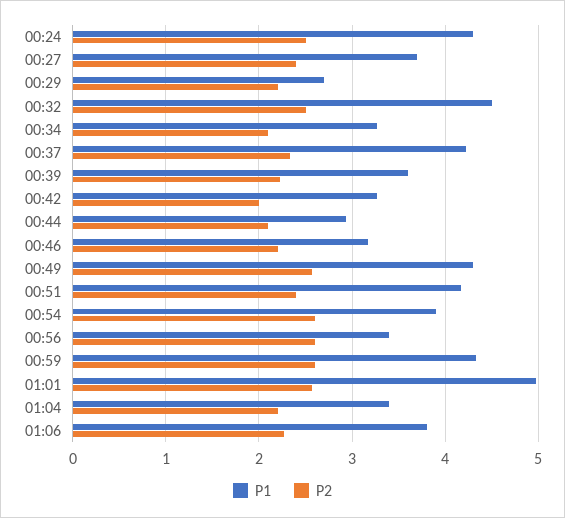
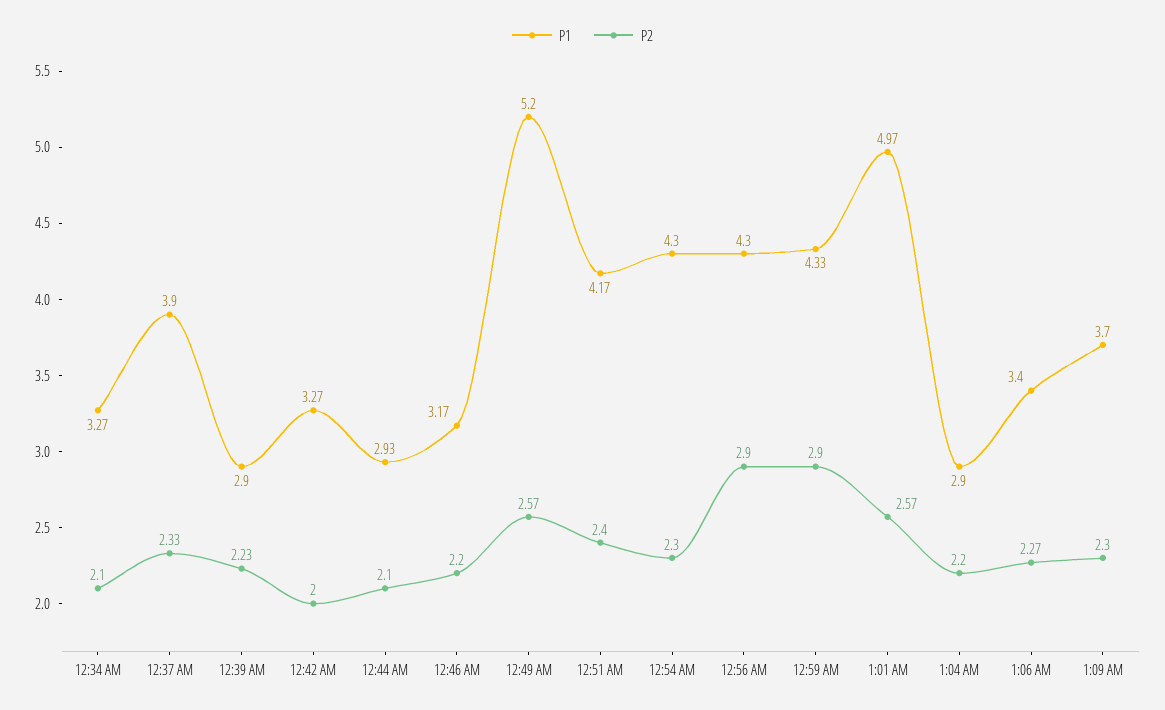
P1, 00:24: 4.3 -> none
P2, 00:24: 2.5 -> none
P1, 00:27: 3.7 -> none
P2, 00:27: 2.4 -> none
P1, 00:29: 2.7 -> none
P2, 00:29: 2.2 -> none
P1, 00:32: 4.5 -> none
P2, 00:32: 2.5 -> none
P1, 00:37: 4.2 -> 3.9
P1, 00:39: 3.6 -> 2.9
P1, 00:49: 4.3 -> 5.2
P1, 00:54: 3.9 -> 4.3
P2, 00:54: 2.6 -> 2.3
P1, 00:56: 3.4 -> 4.3
P2, 00:56: 2.6 -> 2.9
P2, 00:59: 2.6 -> 2.9
P1, 01:04: 3.4 -> 2.9
P1, 01:06: 3.8 -> 3.4
P1, 1:09 AM: none -> 3.7
P2, 1:09 AM: none -> 2.3

